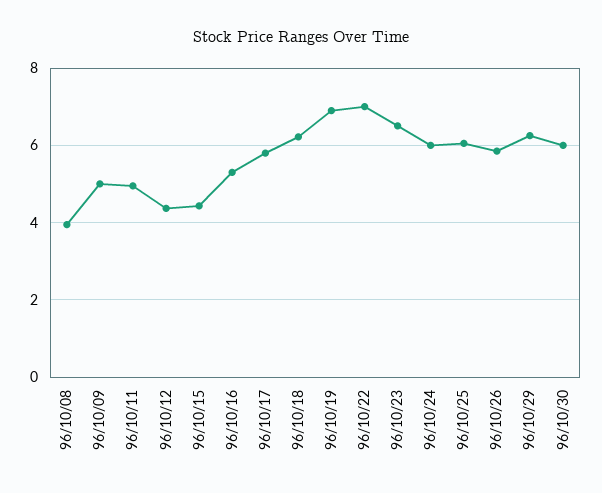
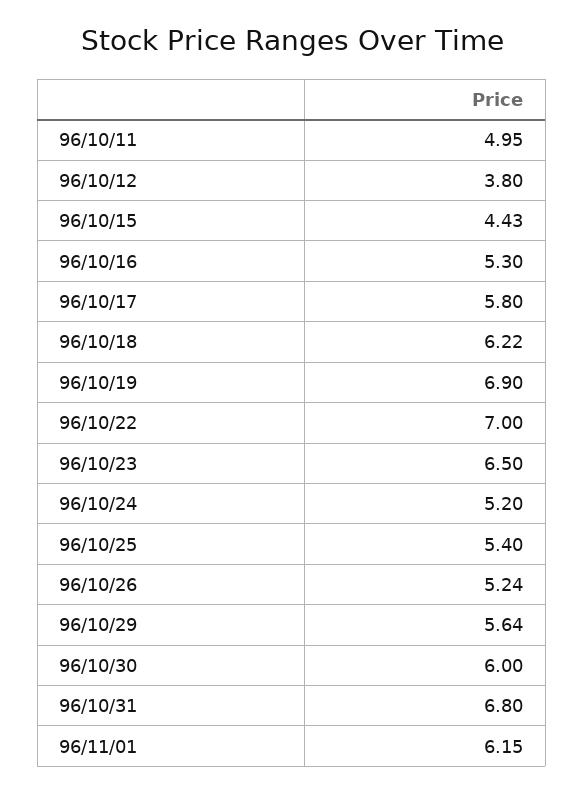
96/10/08: 4 -> none
96/10/09: 5 -> none
96/10/12: 4.4 -> 3.8
96/10/24: 6 -> 5.2
96/10/25: 6 -> 5.4
96/10/26: 5.8 -> 5.24
96/10/29: 6.2 -> 5.64
96/10/31: none -> 6.8
96/11/01: none -> 6.15

